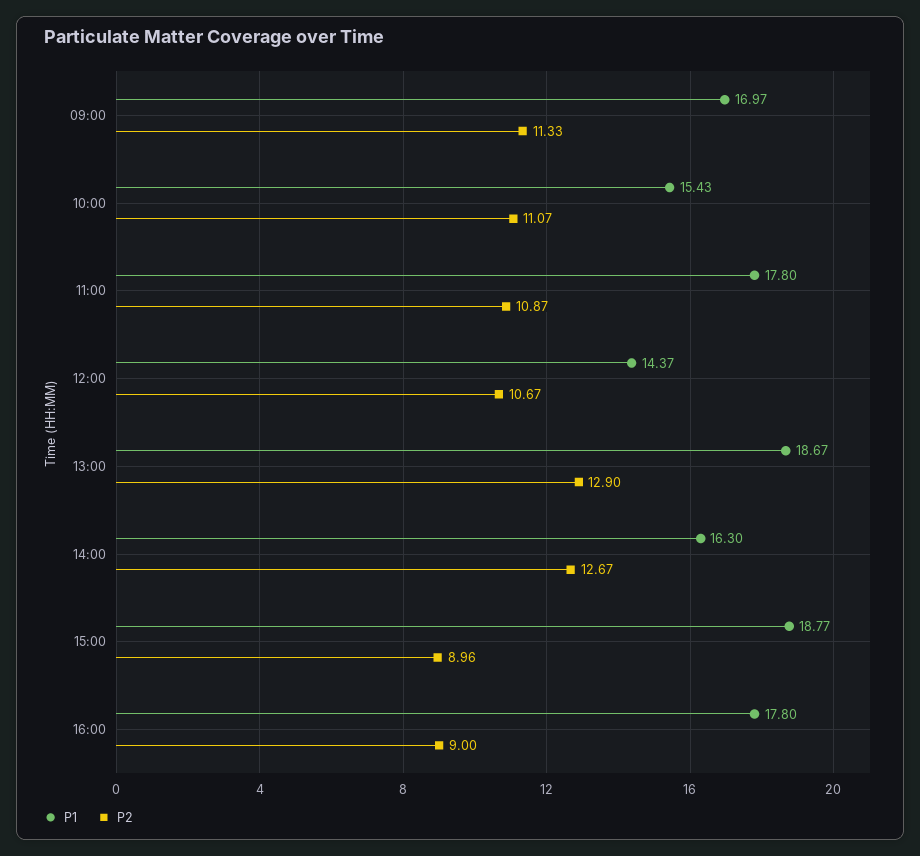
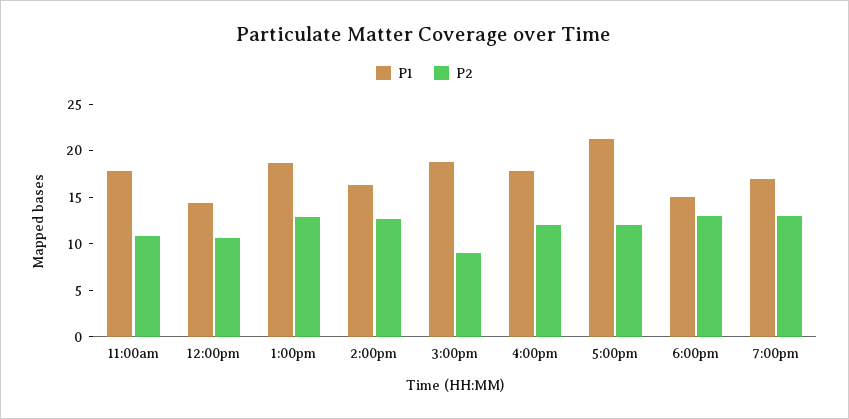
P1, 09:00: 16.97 -> none
P2, 09:00: 11.33 -> none
P1, 10:00: 15.43 -> none
P2, 10:00: 11.07 -> none
P2, 16:00: 9 -> 12
P1, 5:00pm: none -> 21
P2, 5:00pm: none -> 12
P1, 6:00pm: none -> 15
P2, 6:00pm: none -> 13
P1, 7:00pm: none -> 17
P2, 7:00pm: none -> 13

